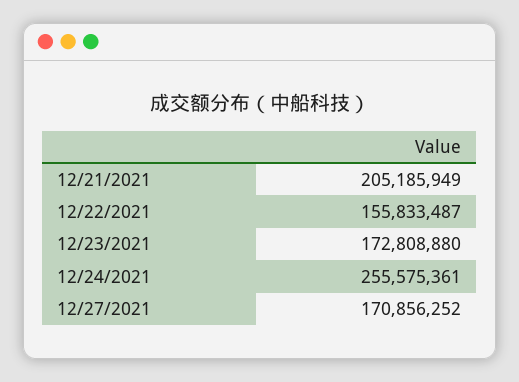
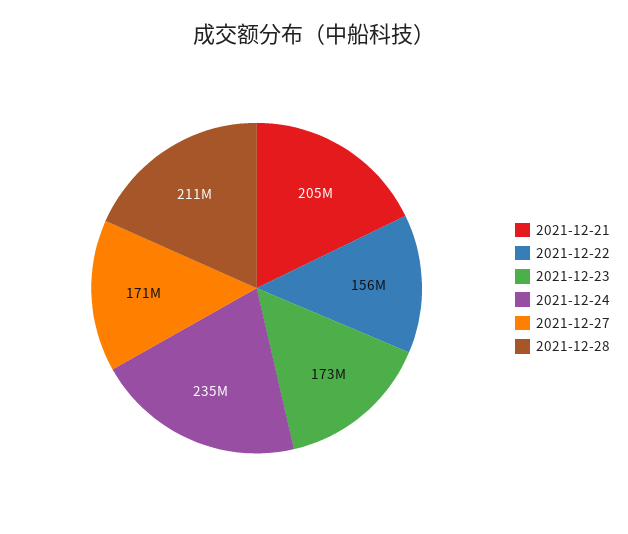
12/24/2021: 255575361 -> 235000000
2021-12-28: none -> 211000000

